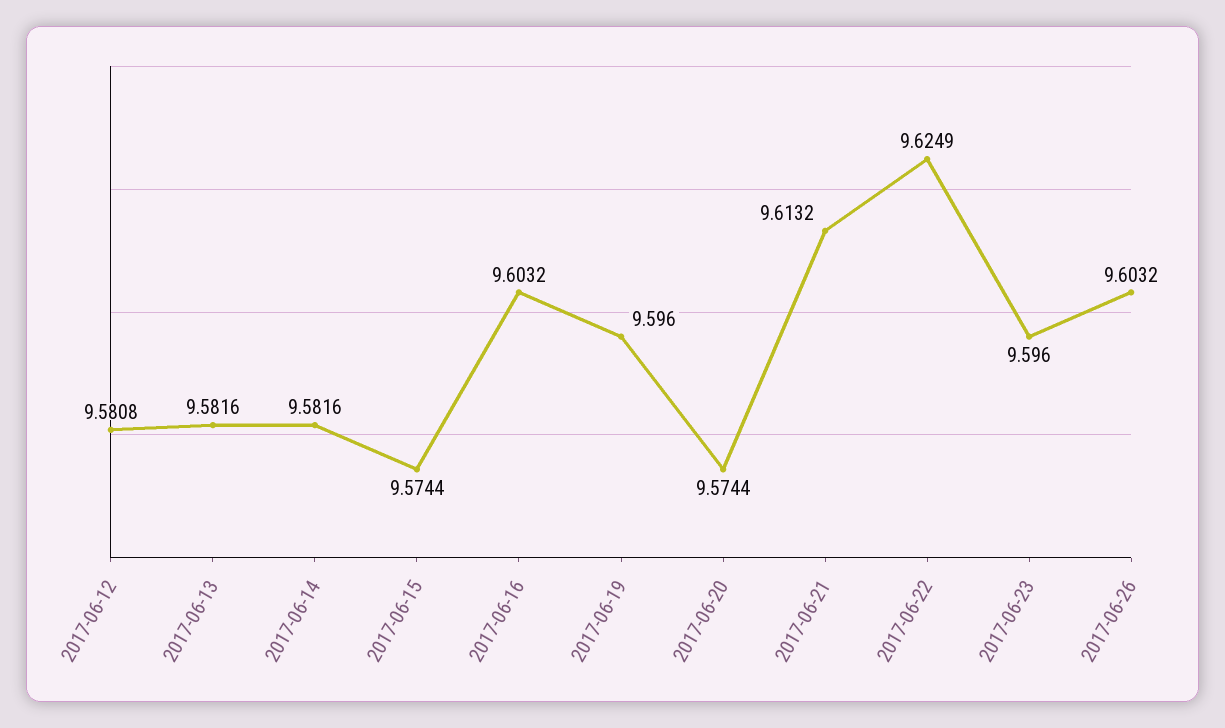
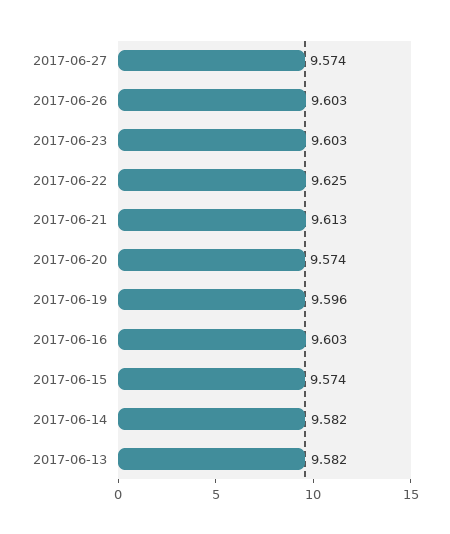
2017-06-12: 9.5808 -> none
2017-06-23: 9.596 -> 9.603
2017-06-27: none -> 9.574

